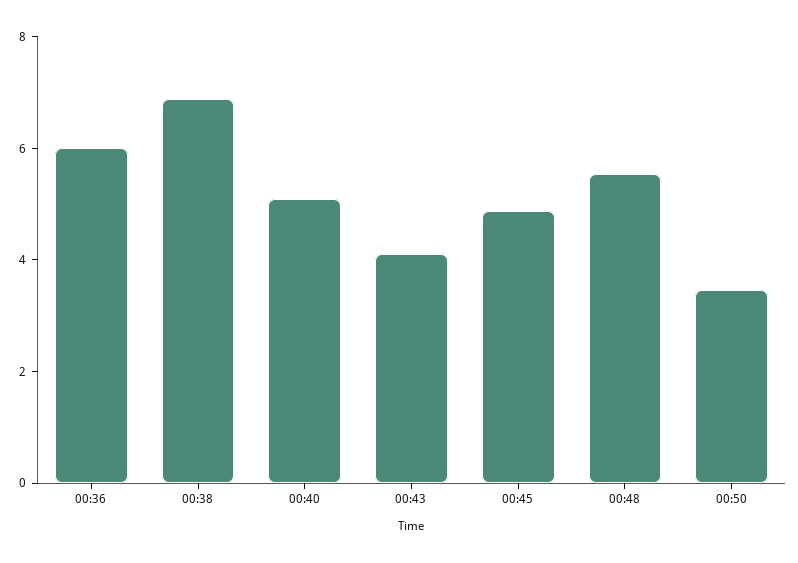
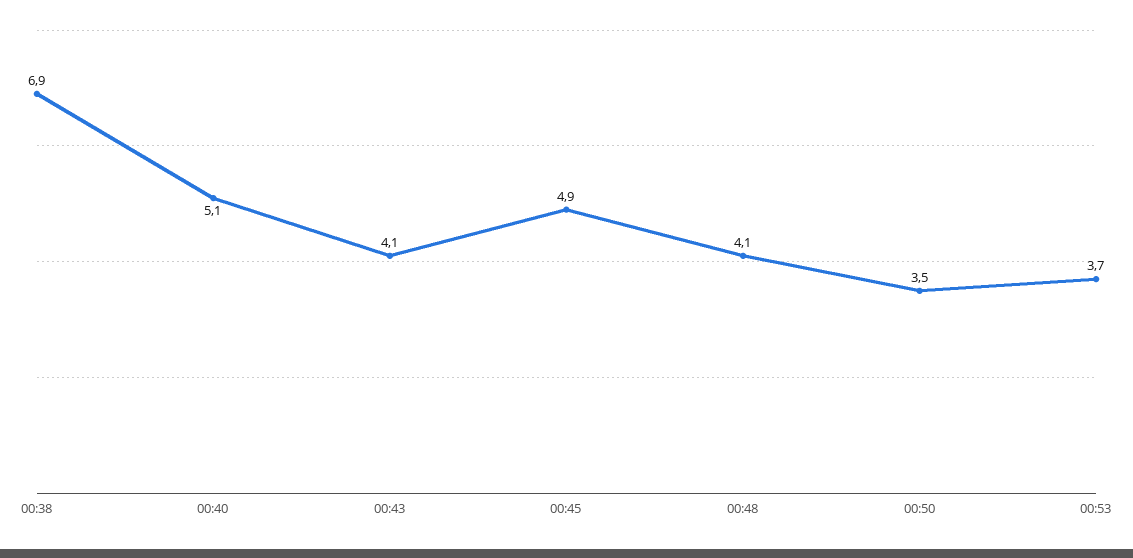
00:36: 6 -> none
00:48: 5.5 -> 4.1
00:53: none -> 3.7

